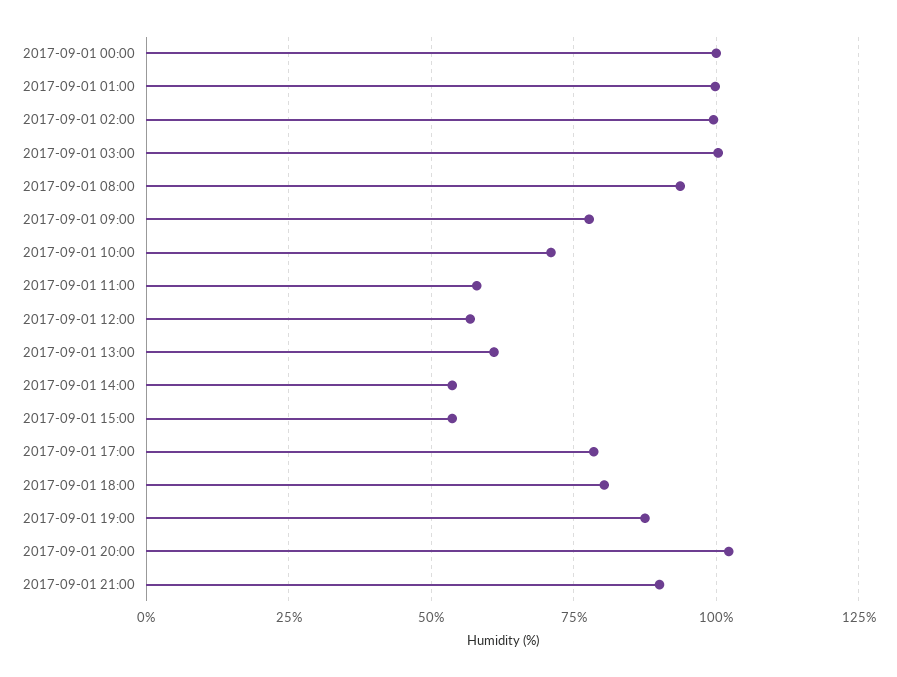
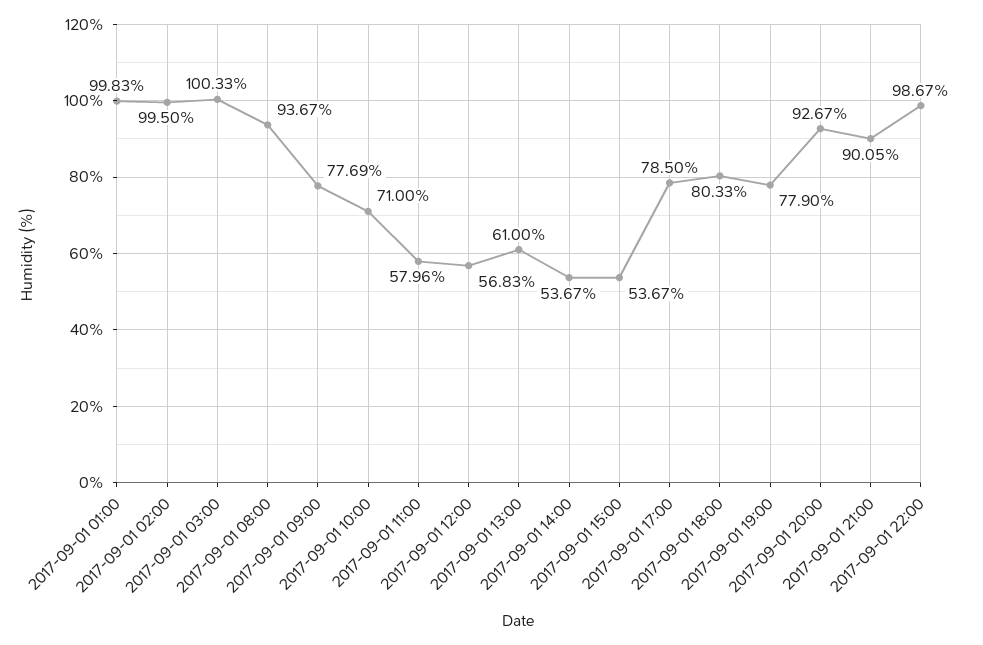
2017-09-01 00:00: 100 -> none
2017-09-01 19:00: 87.5 -> 77.9
2017-09-01 20:00: 102.5 -> 92.67
2017-09-01 22:00: none -> 98.67

